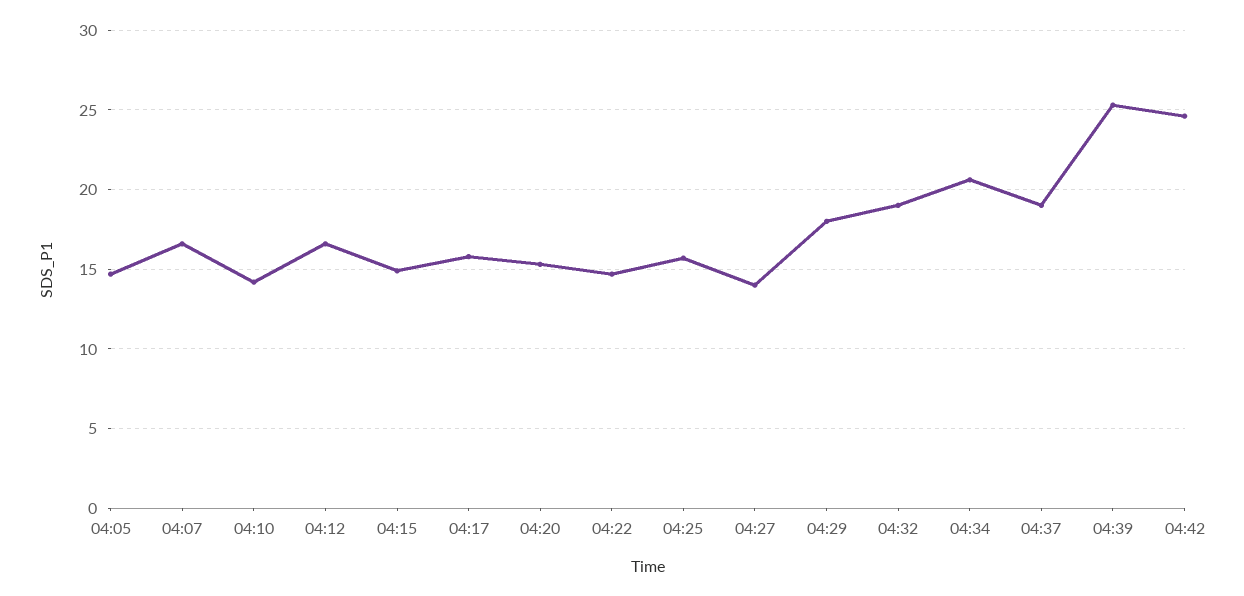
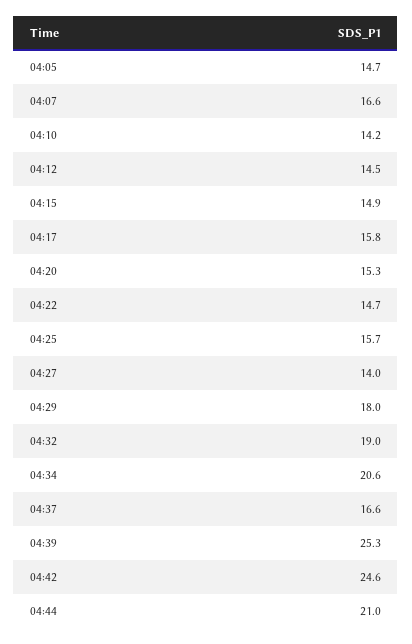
04:12: 16.5 -> 14.5
04:37: 19 -> 16.6
04:44: none -> 21

